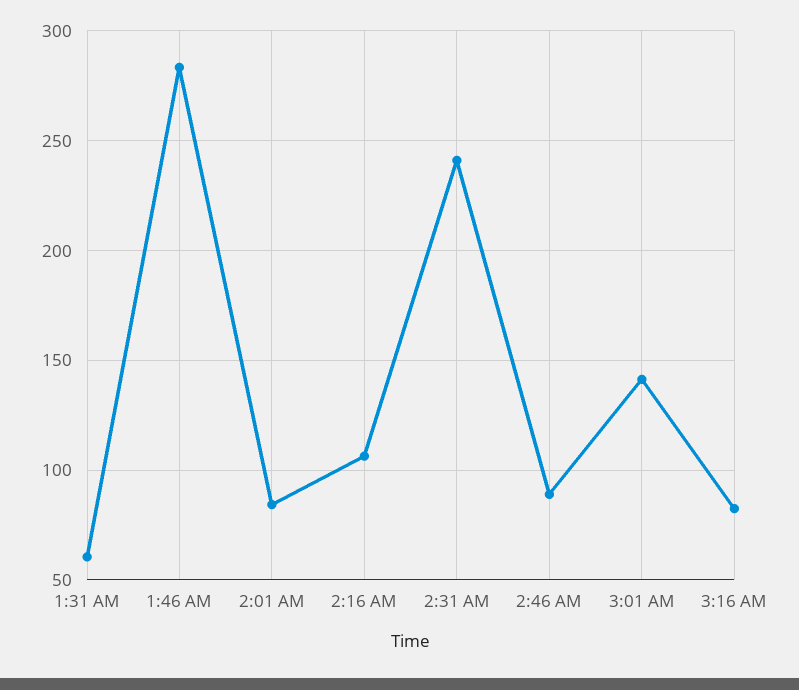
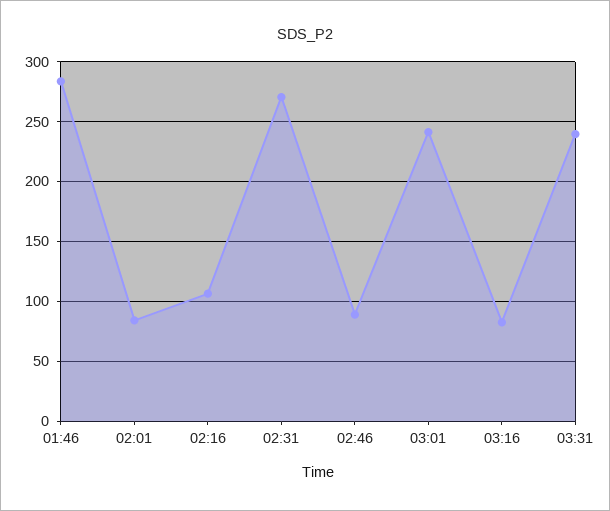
1:31 AM: 60 -> none
2:31 AM: 240 -> 270
3:01 AM: 140 -> 240
03:31: none -> 240

